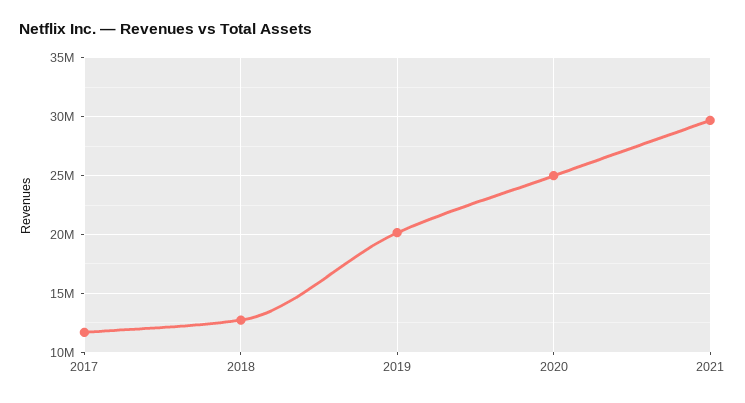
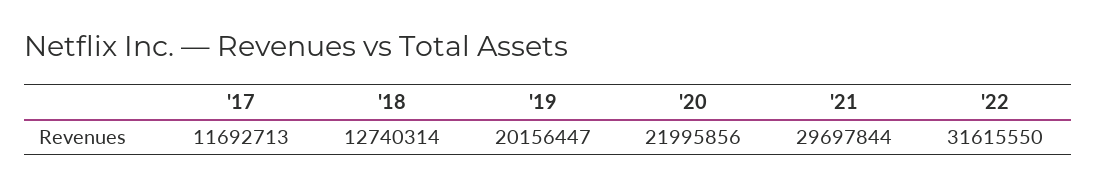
2020: 25000000 -> 21995856
'22: none -> 31615550

